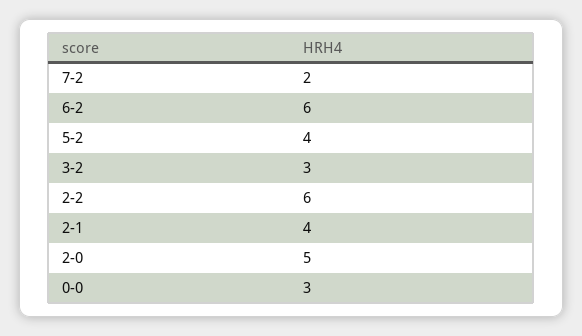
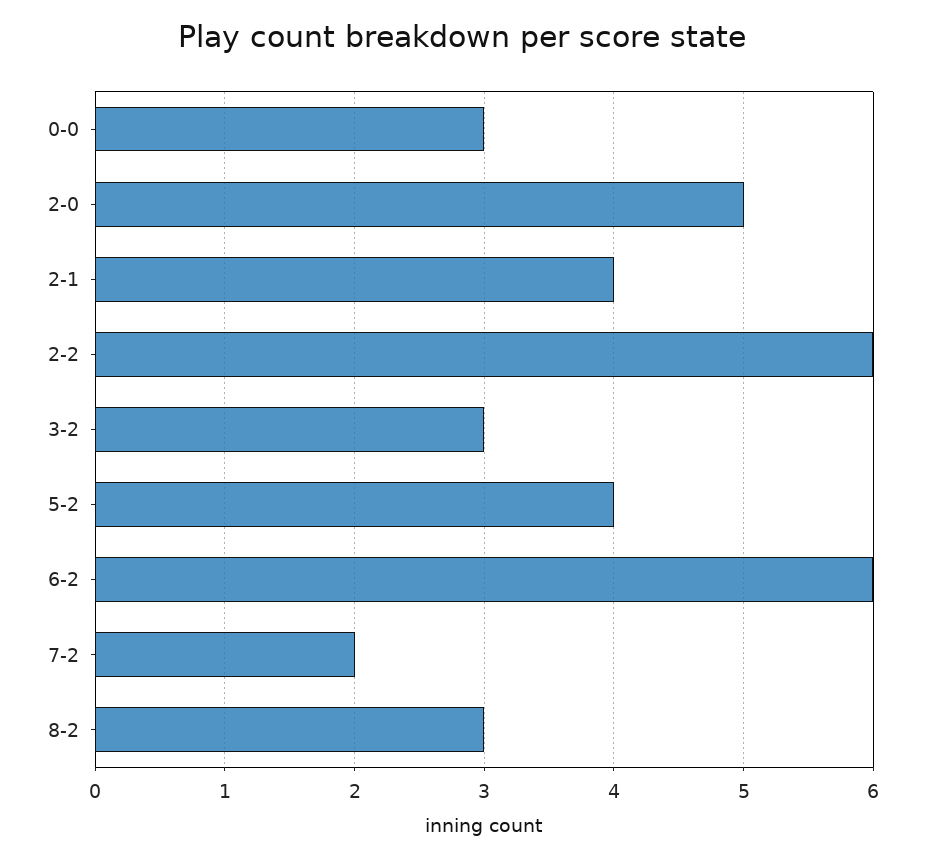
8-2: none -> 3

